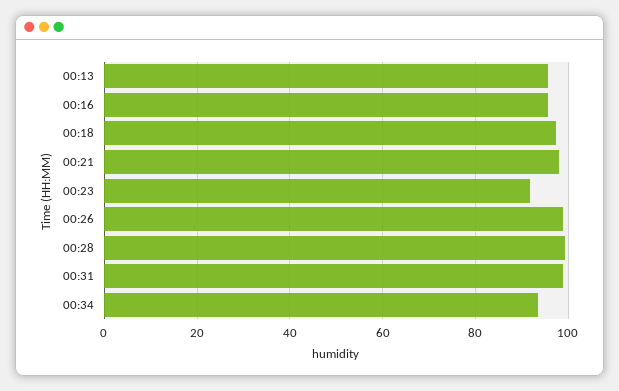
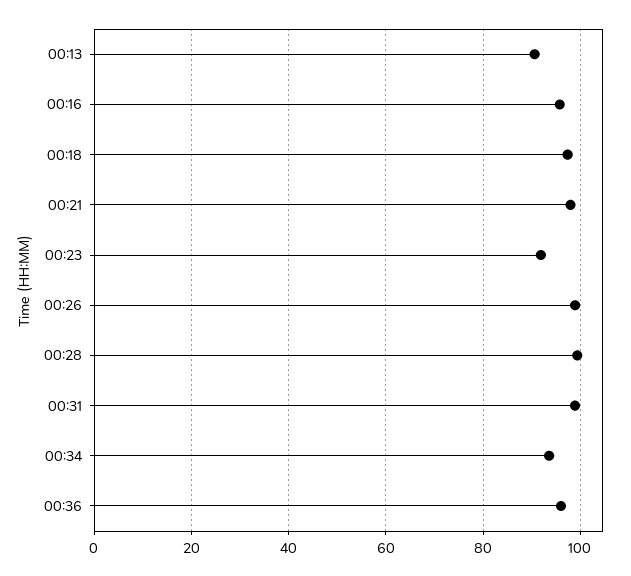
00:13: 96 -> 90
00:36: none -> 96

